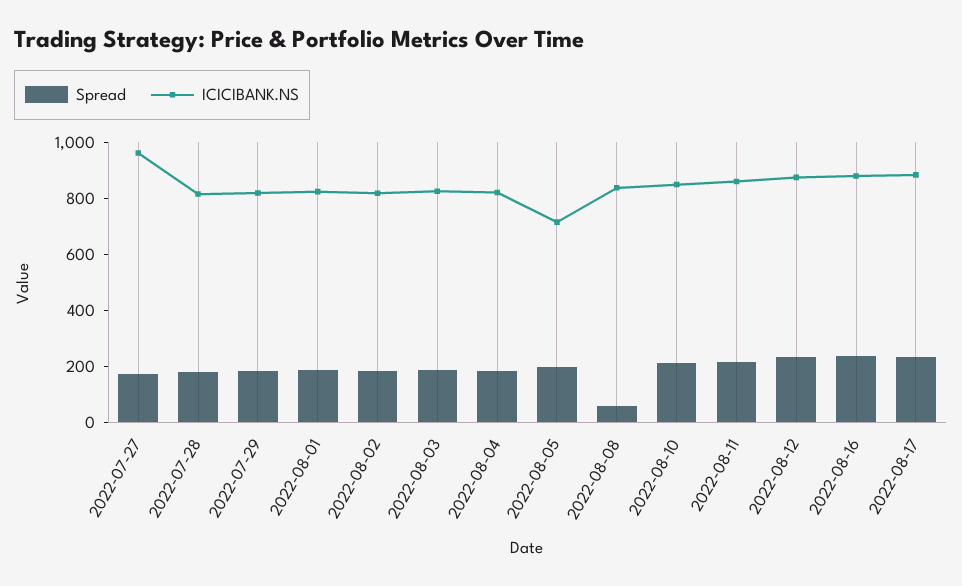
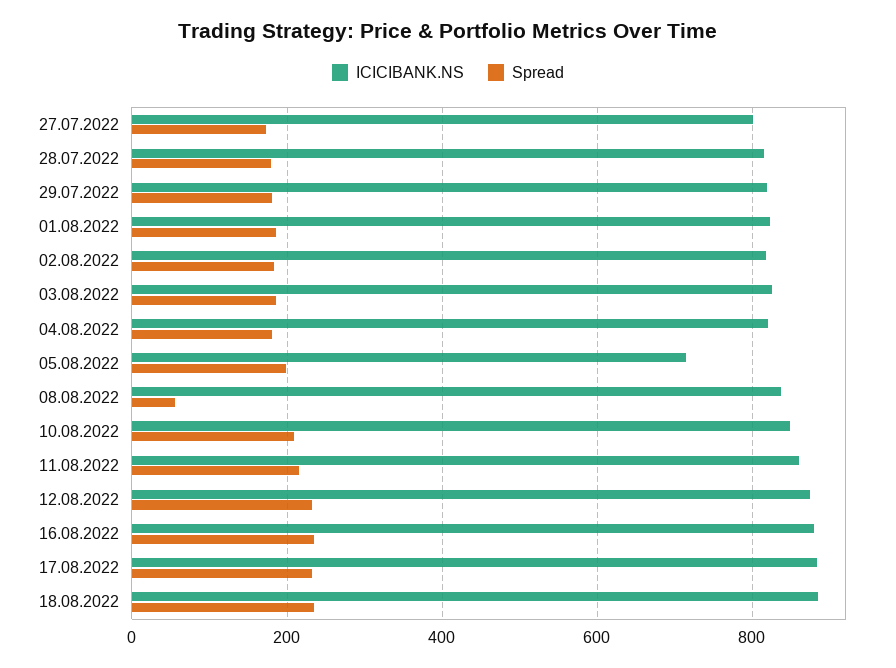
ICICIBANK.NS, 2022-07-27: 950 -> 800
ICICIBANK.NS, 18.08.2022: none -> 880
Spread, 18.08.2022: none -> 240

